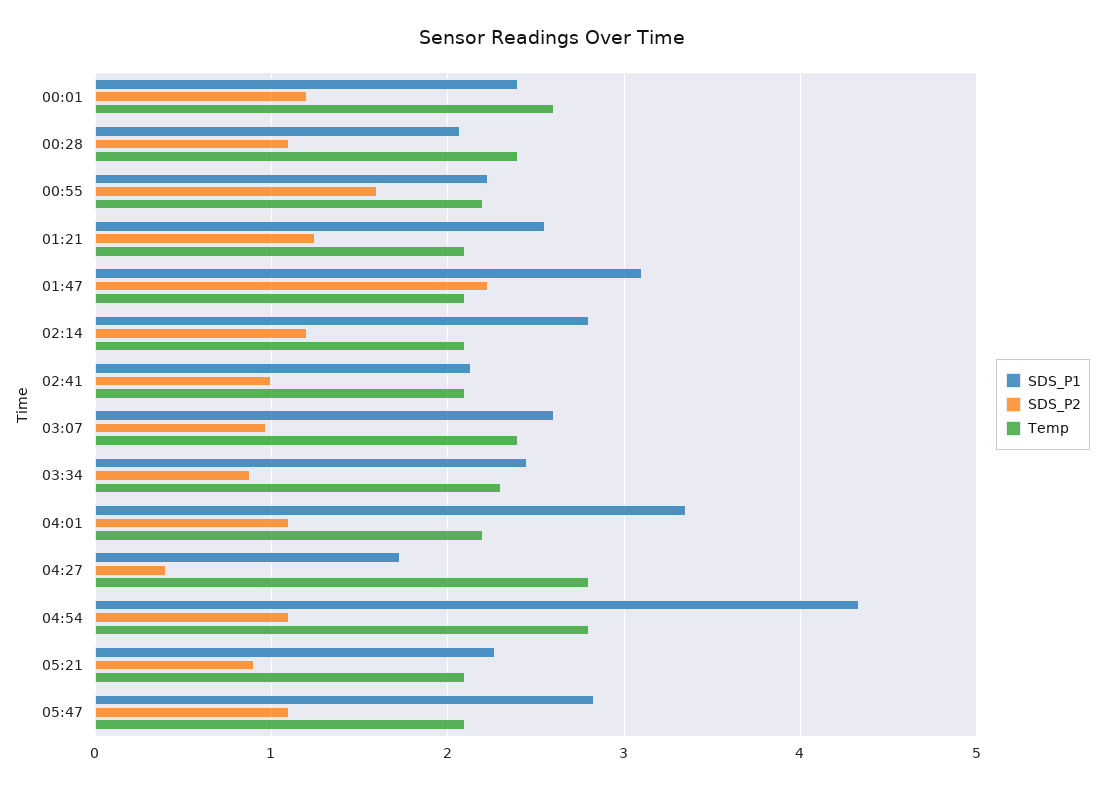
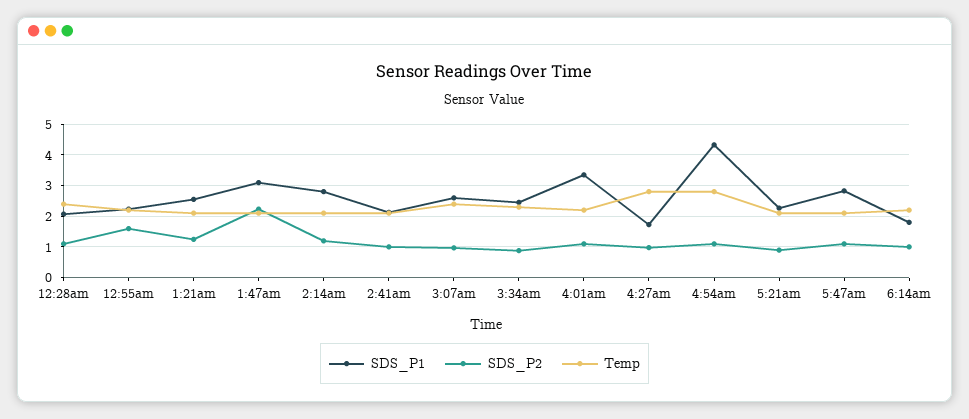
SDS_P1, 00:01: 2.4 -> none
SDS_P2, 00:01: 1.2 -> none
Temp, 00:01: 2.6 -> none
SDS_P2, 04:27: 0.4 -> 1
SDS_P1, 6:14am: none -> 1.8
SDS_P2, 6:14am: none -> 1
Temp, 6:14am: none -> 2.2

